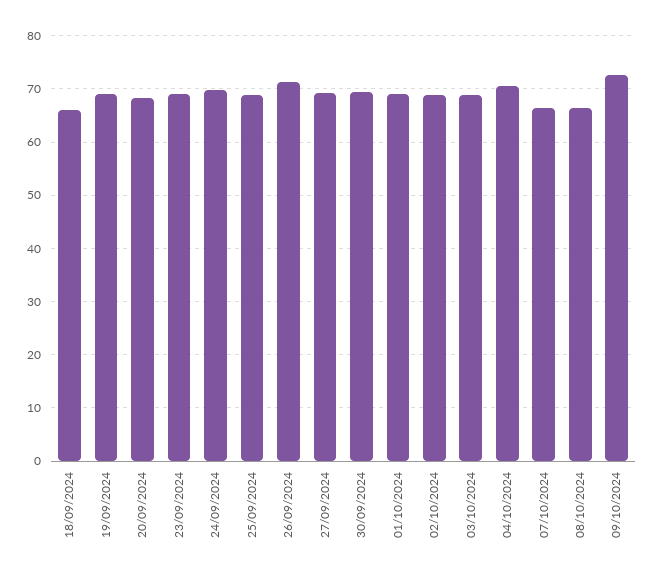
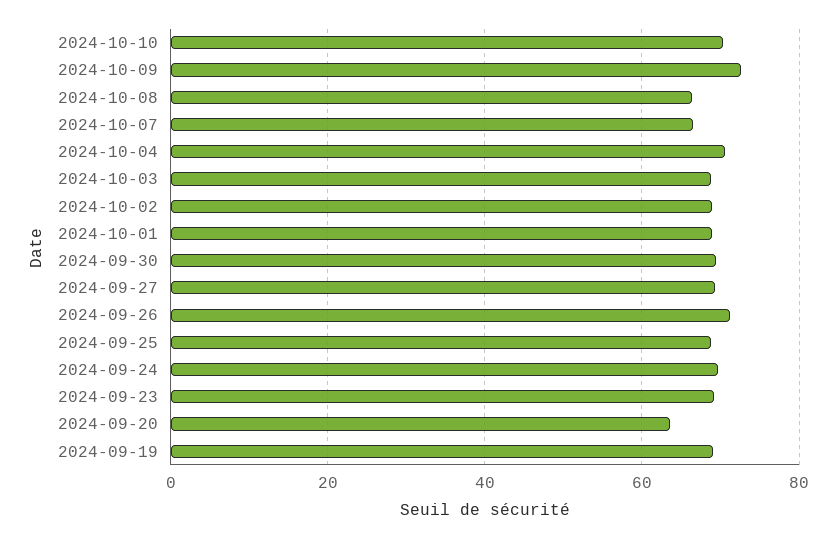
18/09/2024: 66 -> none
20/09/2024: 68 -> 64
2024-10-10: none -> 70

